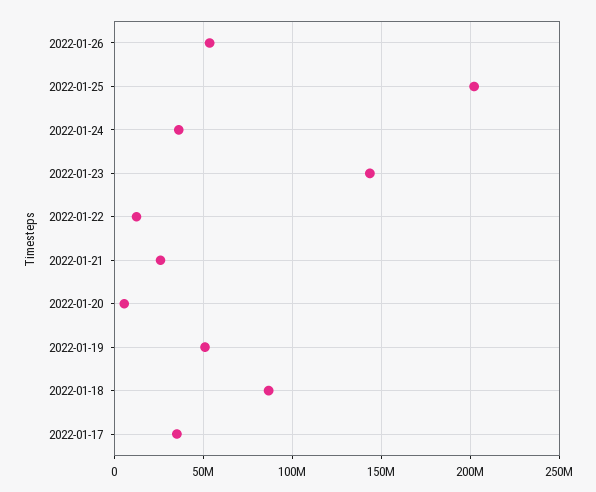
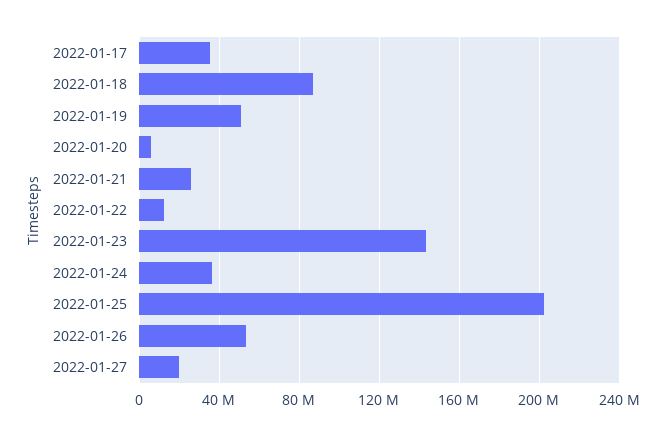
2022-01-27: none -> 20000000

